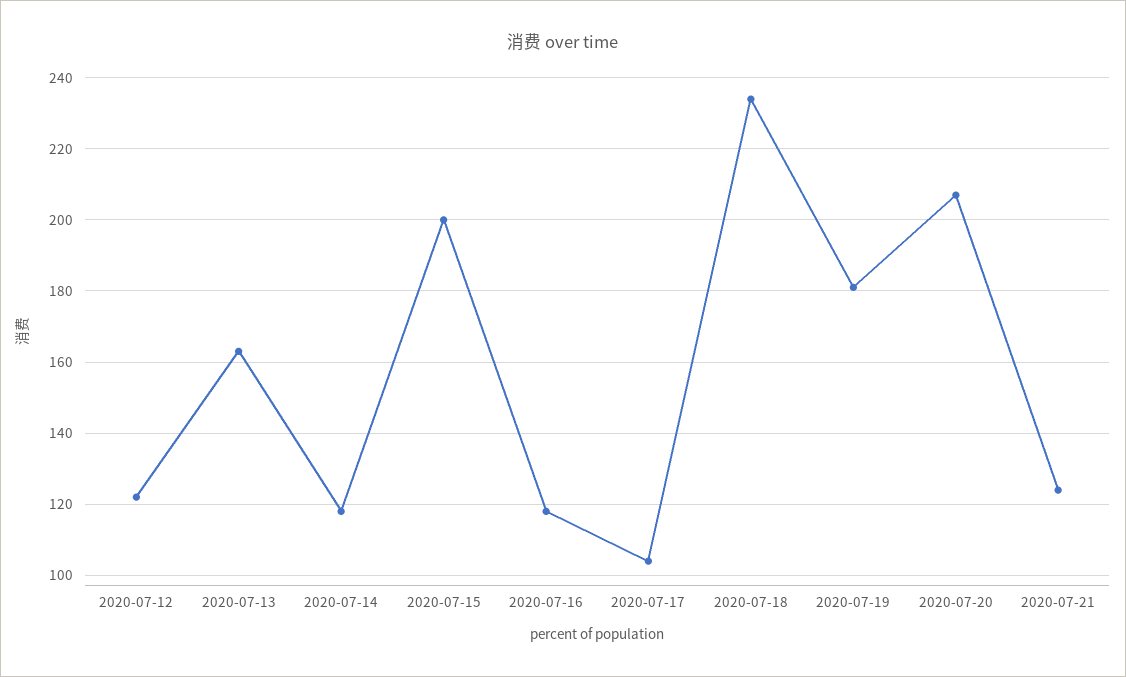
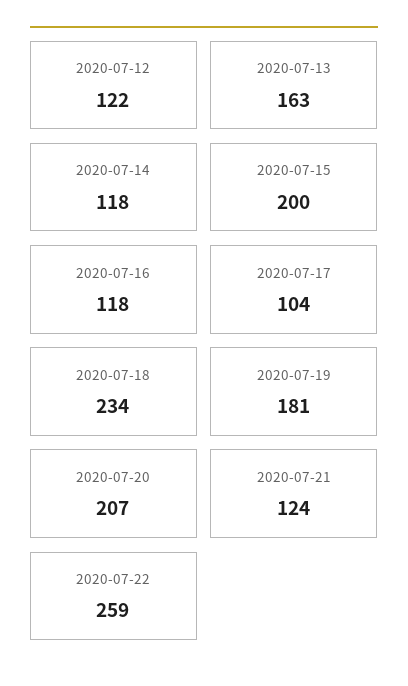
2020-07-22: none -> 259

